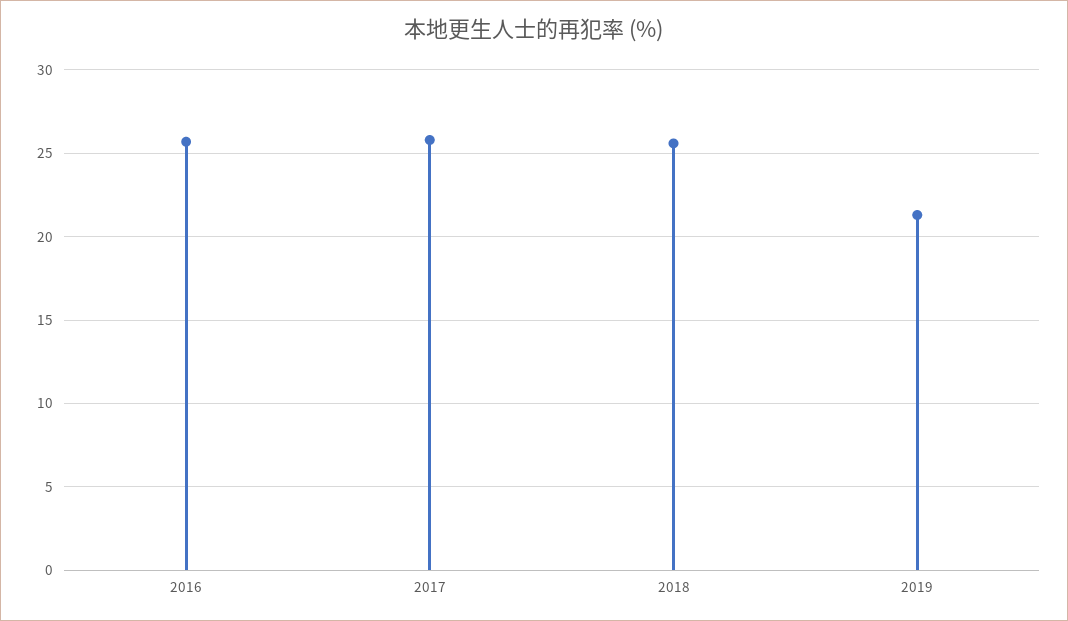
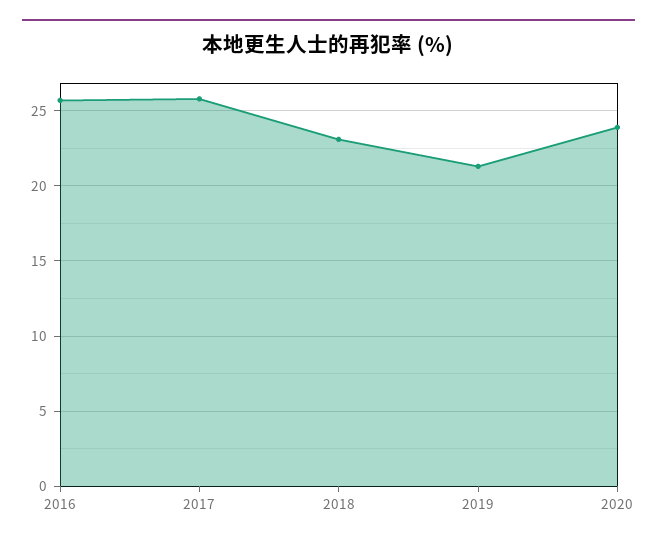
2018: 25.5 -> 23
2020: none -> 24

